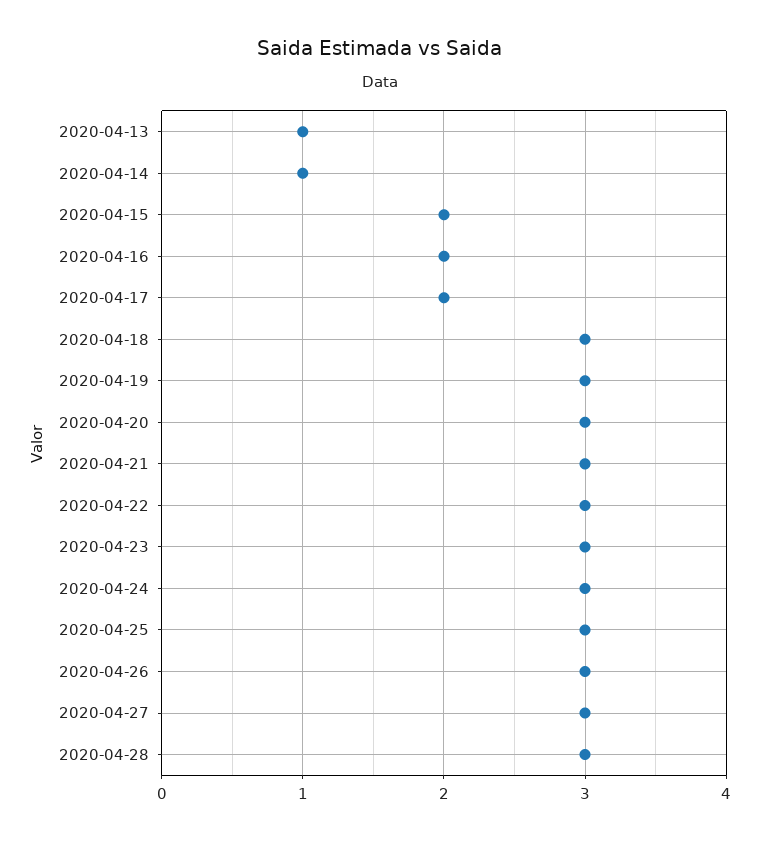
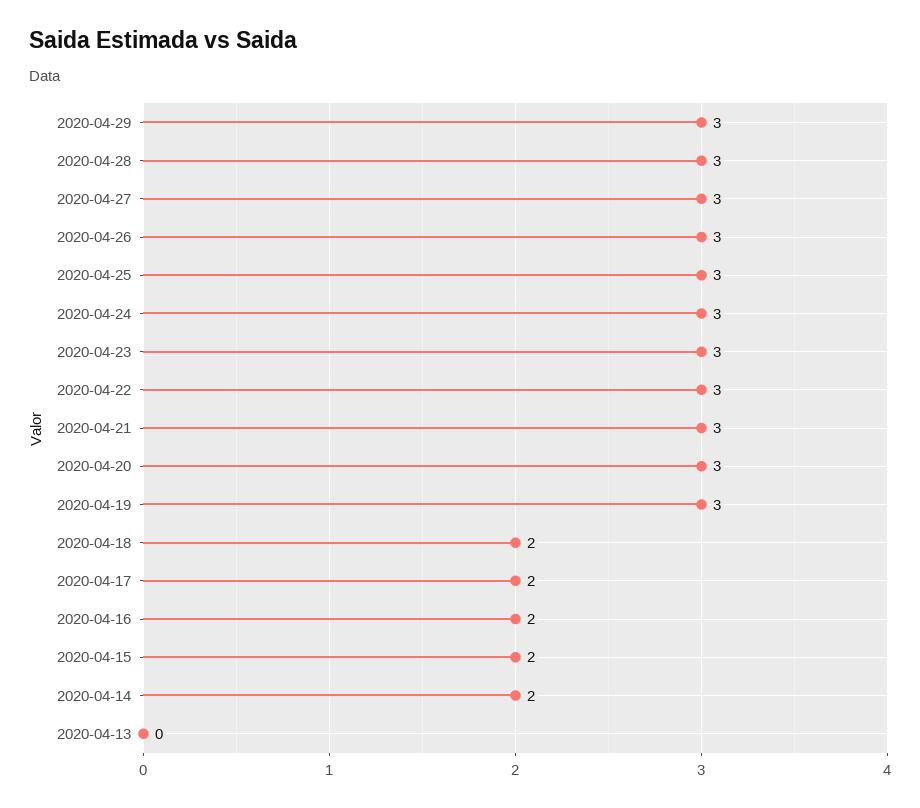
2020-04-13: 1 -> 0
2020-04-14: 1 -> 2
2020-04-18: 3 -> 2
2020-04-29: none -> 3

